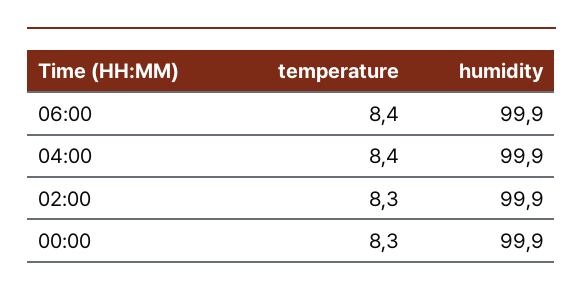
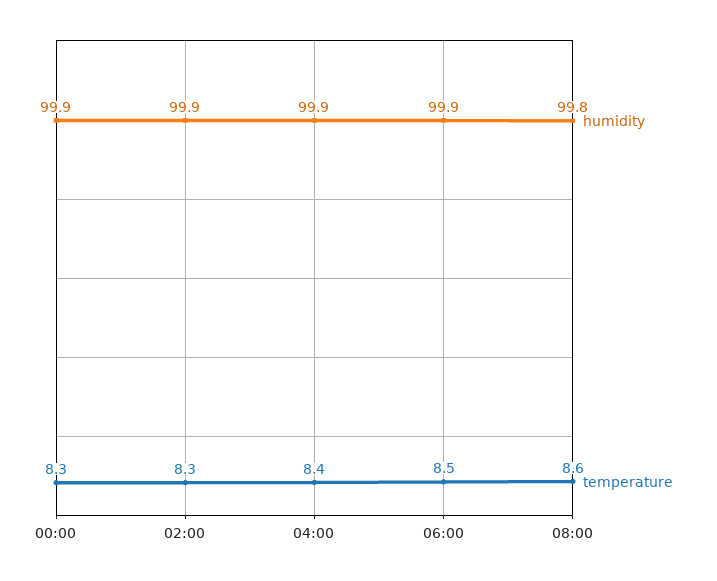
temperature, 06:00: 8.4 -> 8.5
humidity, 08:00: none -> 99.8
temperature, 08:00: none -> 8.6

